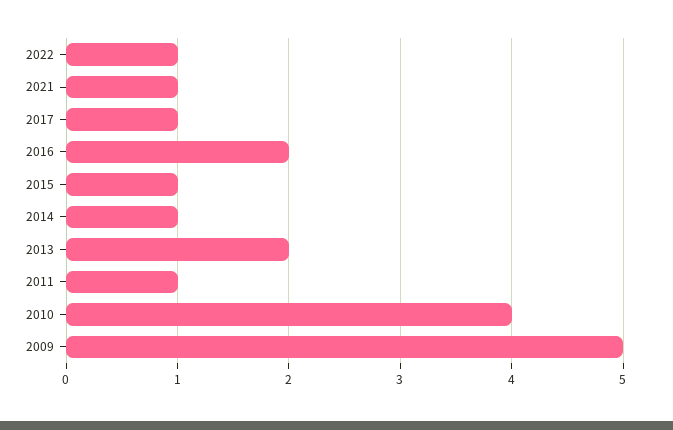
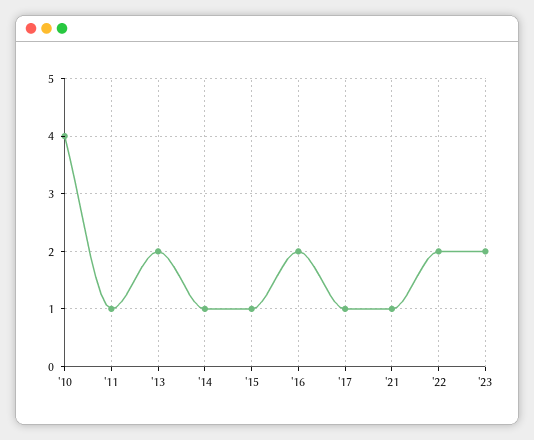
2022: 1 -> 2
2009: 5 -> none
'23: none -> 2

